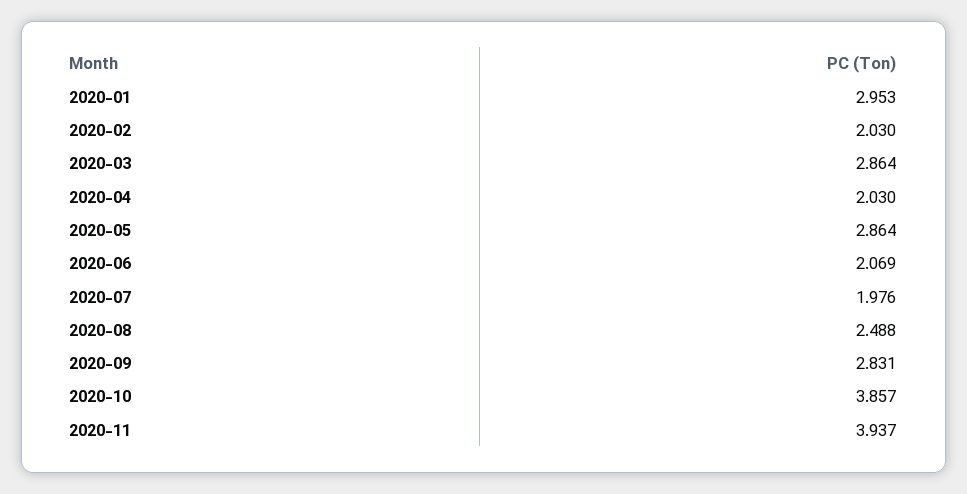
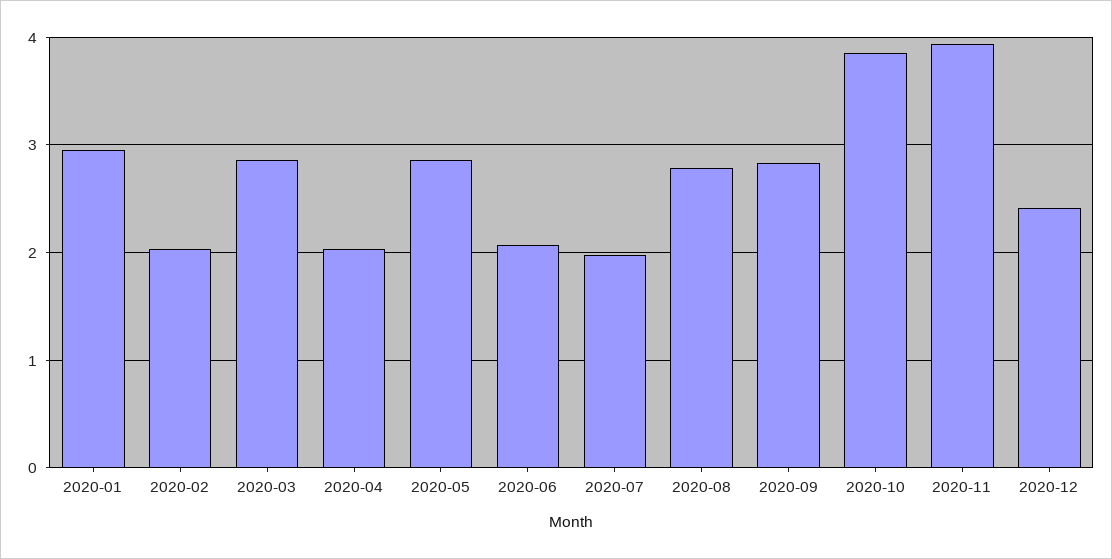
2020-08: 2.488 -> 2.8
2020-12: none -> 2.4

